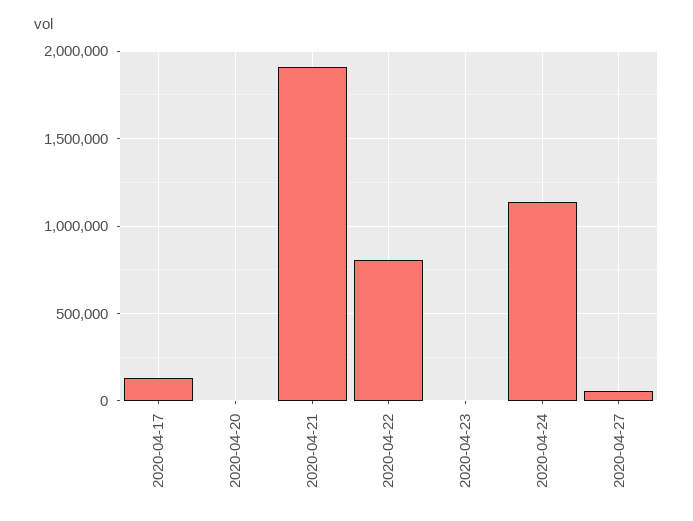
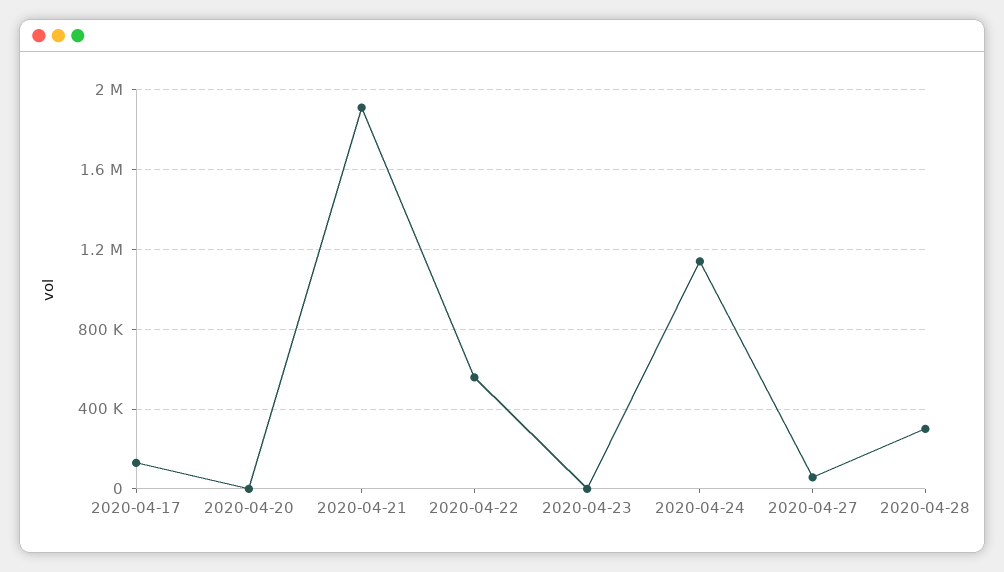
2020-04-22: 800000 -> 550000
2020-04-28: none -> 300000

